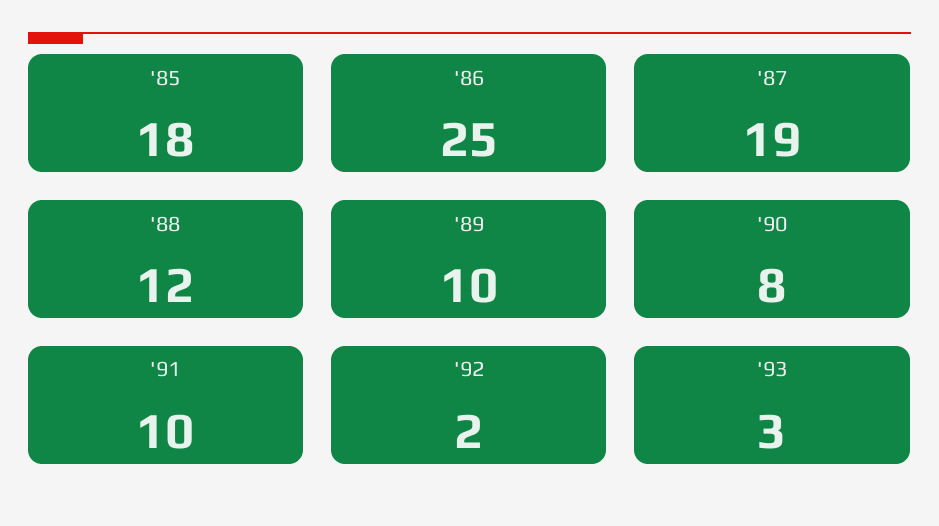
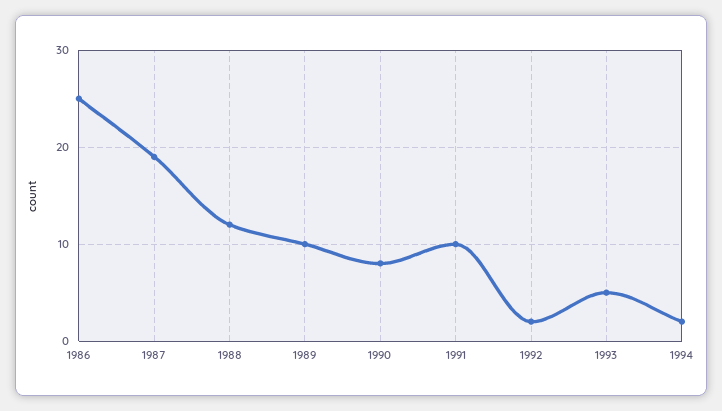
'85: 18 -> none
'93: 3 -> 5
1994: none -> 2

